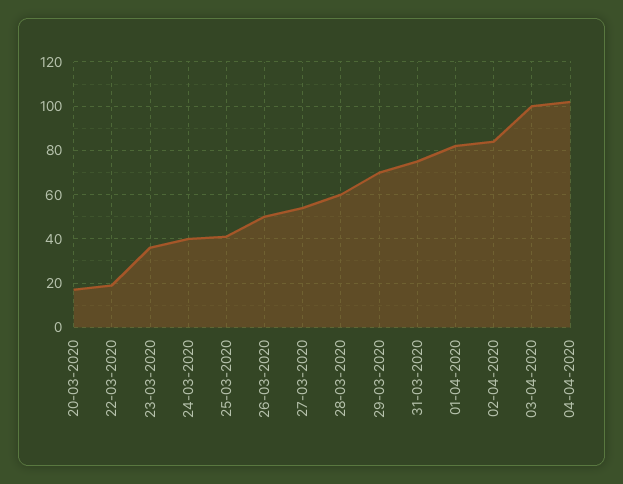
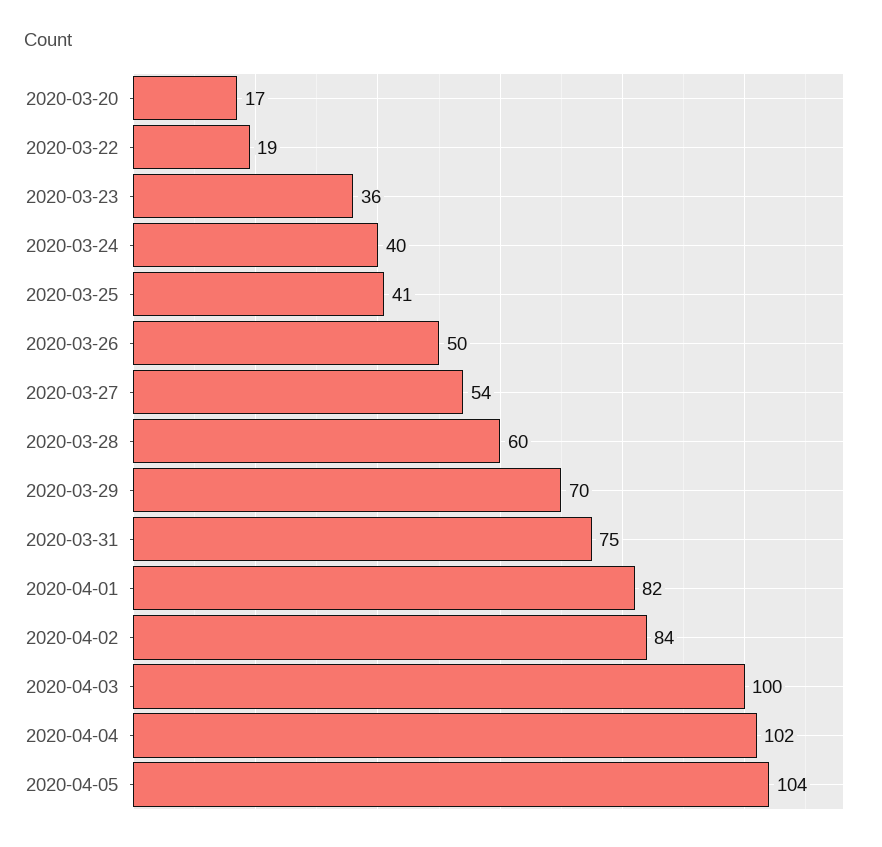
2020-04-05: none -> 104

